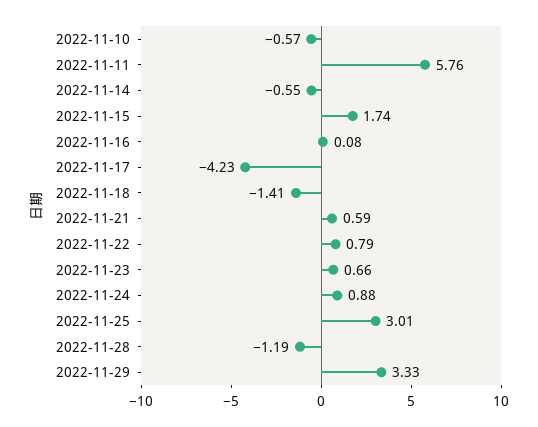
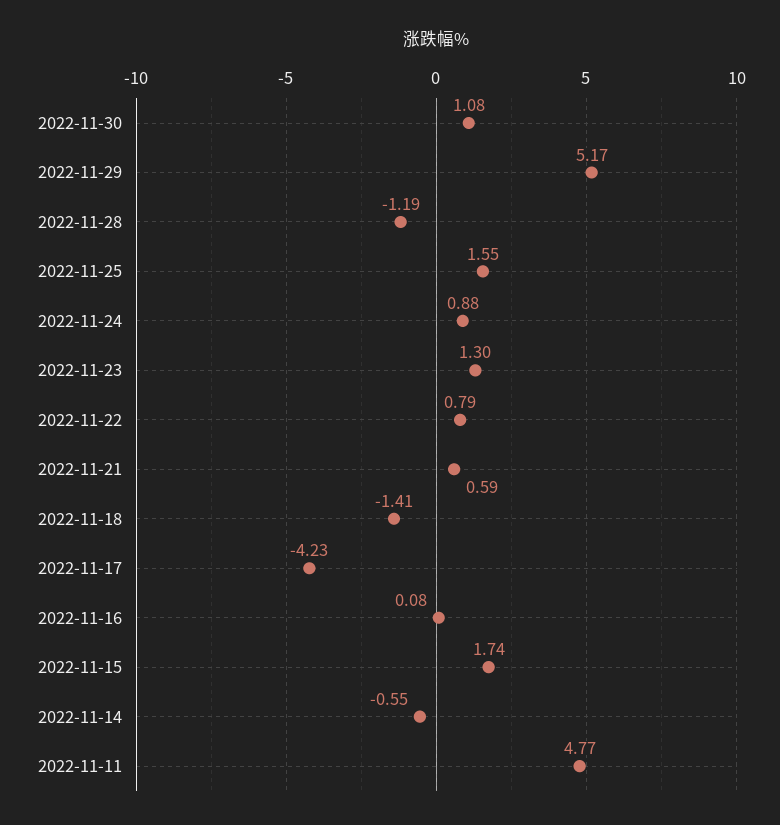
2022-11-10: -0.57 -> none
2022-11-11: 5.76 -> 4.77
2022-11-23: 0.66 -> 1.3
2022-11-25: 3.01 -> 1.55
2022-11-29: 3.33 -> 5.17
2022-11-30: none -> 1.08

